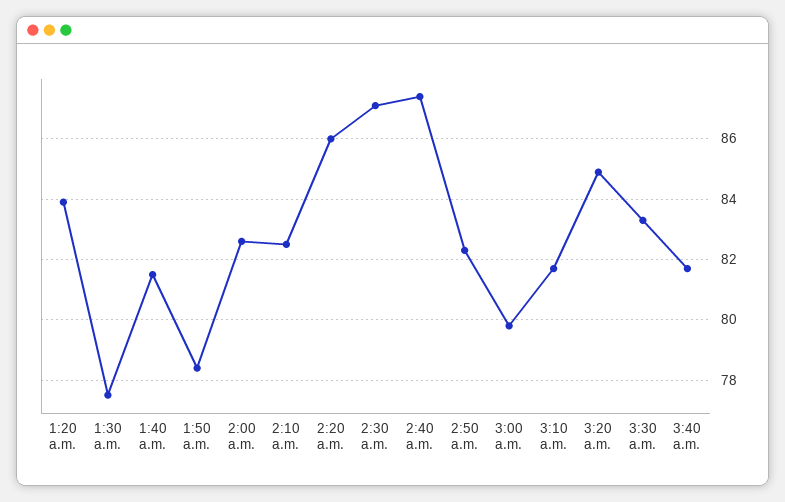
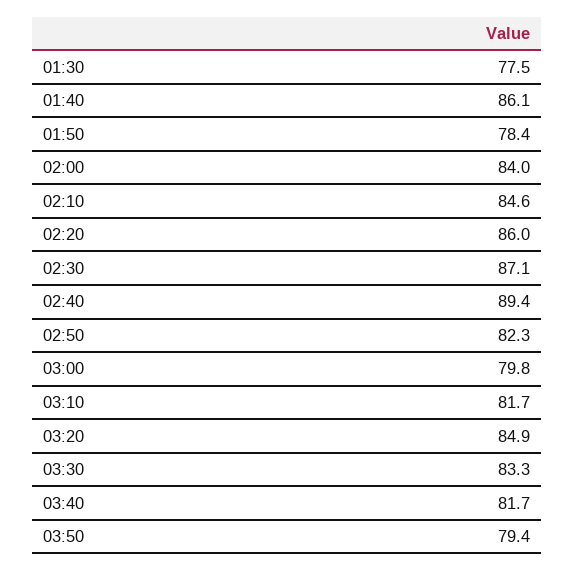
1:20 a.m.: 84 -> none
1:40 a.m.: 81.5 -> 86.1
2:00 a.m.: 82.5 -> 84
2:10 a.m.: 82.5 -> 84.6
2:40 a.m.: 87.5 -> 89.4
03:50: none -> 79.4

